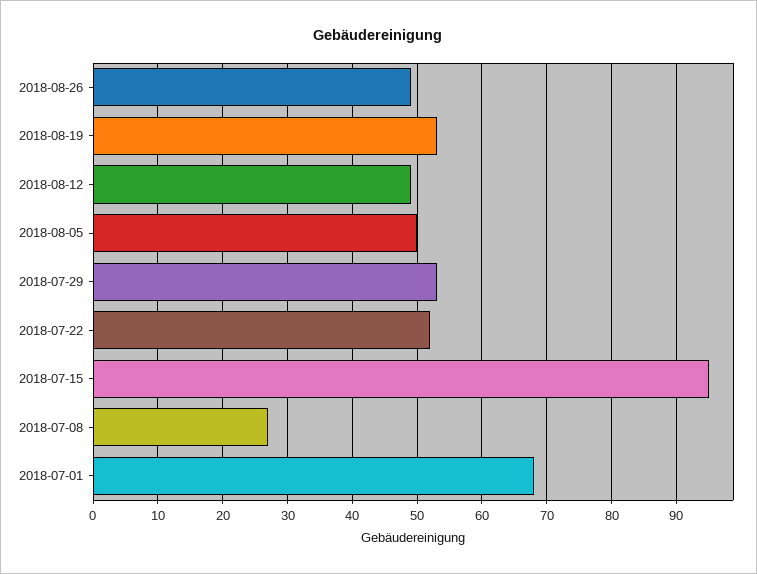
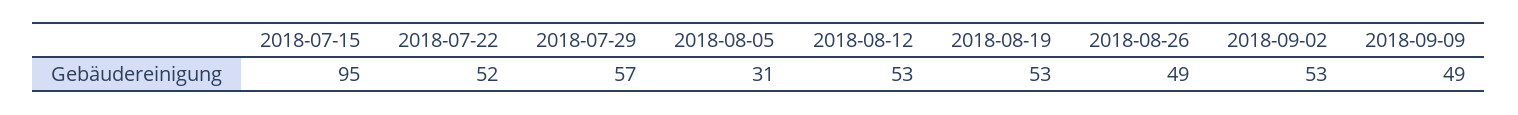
2018-08-12: 49 -> 53
2018-08-05: 50 -> 31
2018-07-29: 53 -> 57
2018-07-08: 27 -> none
2018-07-01: 68 -> none
2018-09-02: none -> 53
2018-09-09: none -> 49

